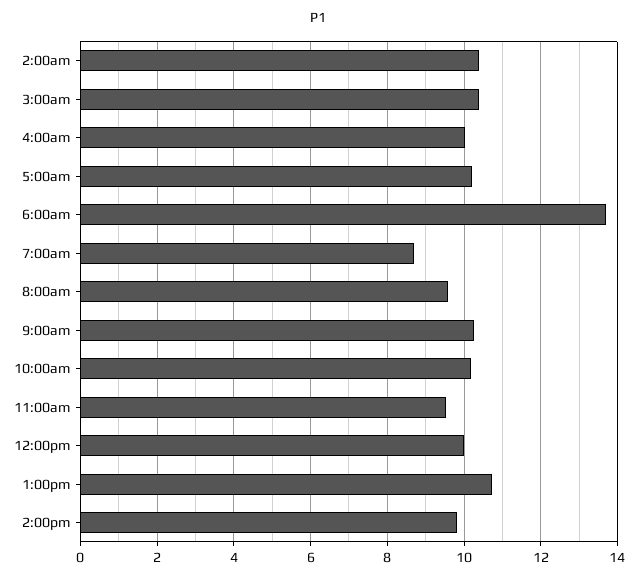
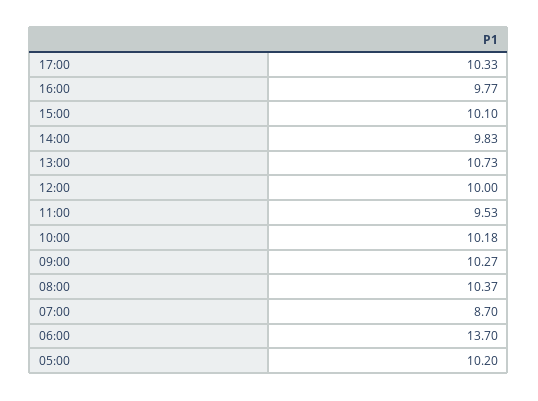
2:00am: 10.4 -> none
3:00am: 10.4 -> none
4:00am: 10 -> none
8:00am: 9.6 -> 10.37
17:00: none -> 10.33
16:00: none -> 9.77
15:00: none -> 10.1

